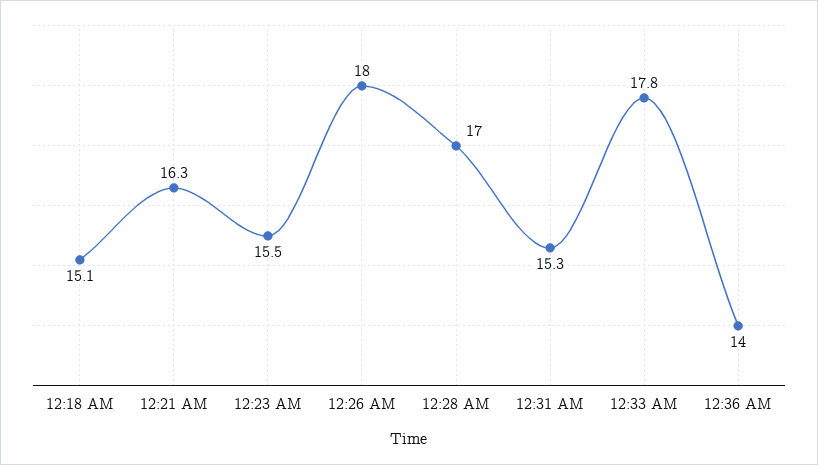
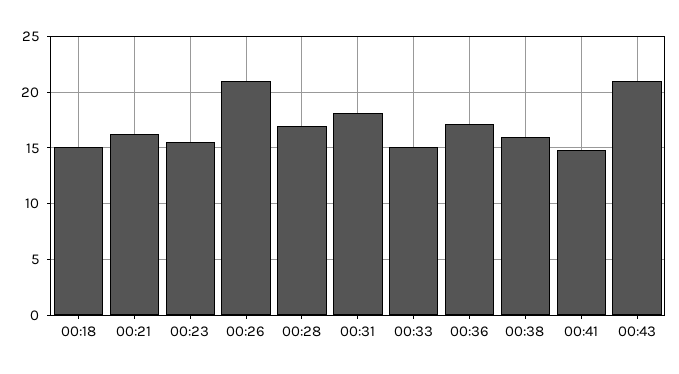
12:26 AM: 18 -> 21
12:31 AM: 15.3 -> 18
12:33 AM: 17.8 -> 15
12:36 AM: 14 -> 17
00:38: none -> 16
00:41: none -> 15
00:43: none -> 21

